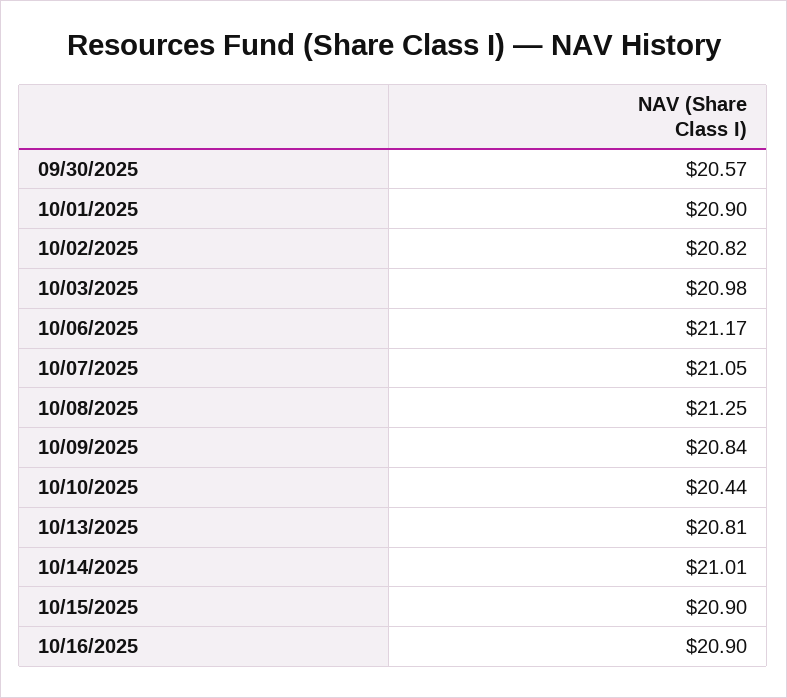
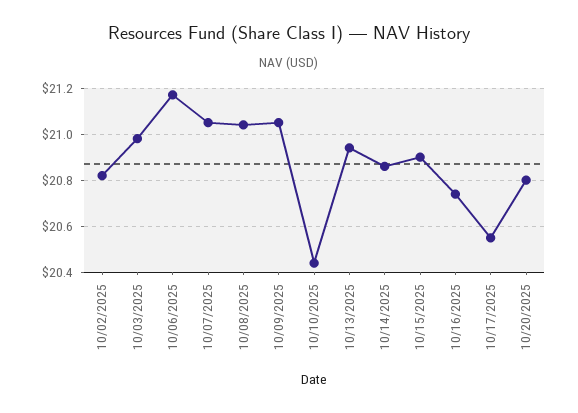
09/30/2025: 20.57 -> none
10/01/2025: 20.9 -> none
10/08/2025: 21.25 -> 21.05
10/09/2025: 20.84 -> 21.05
10/13/2025: 20.81 -> 20.95
10/14/2025: 21.01 -> 20.85
10/16/2025: 20.9 -> 20.75
10/17/2025: none -> 20.55
10/20/2025: none -> 20.8

